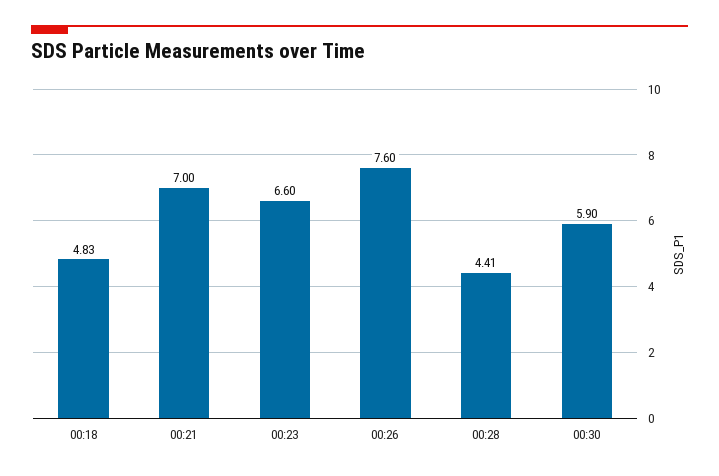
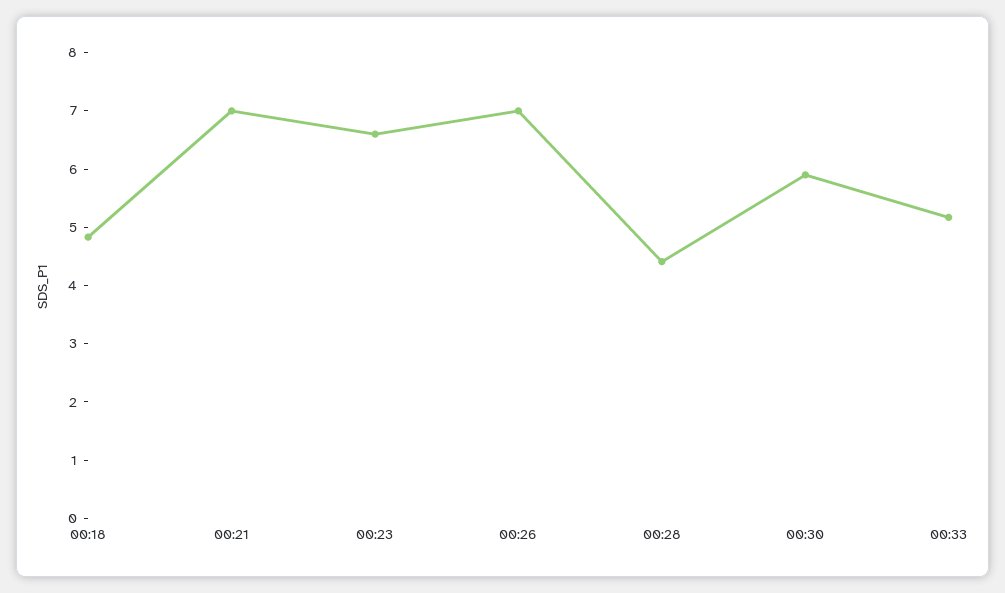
00:26: 7.6 -> 7
00:33: none -> 5.2

